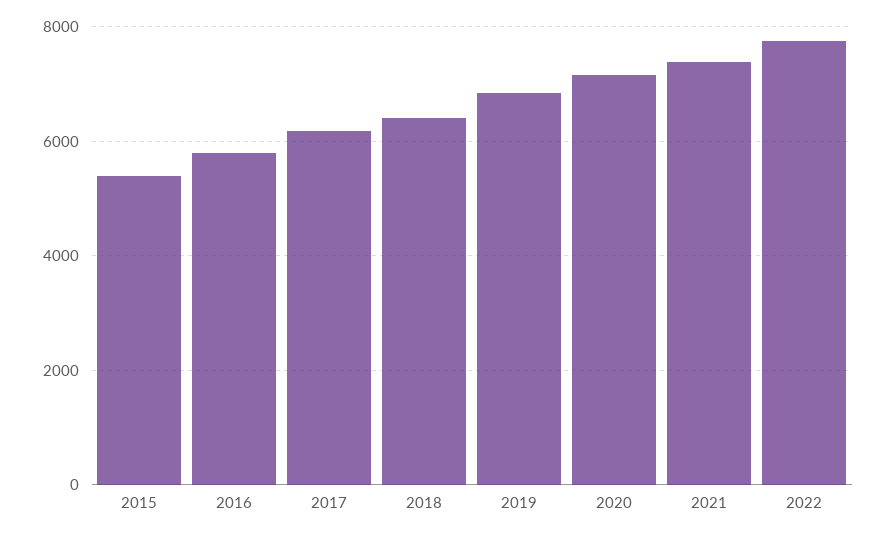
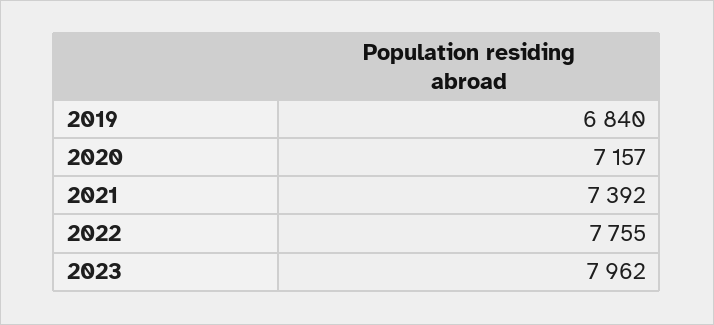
2015: 5400 -> none
2016: 5800 -> none
2017: 6200 -> none
2018: 6400 -> none
2023: none -> 7962

